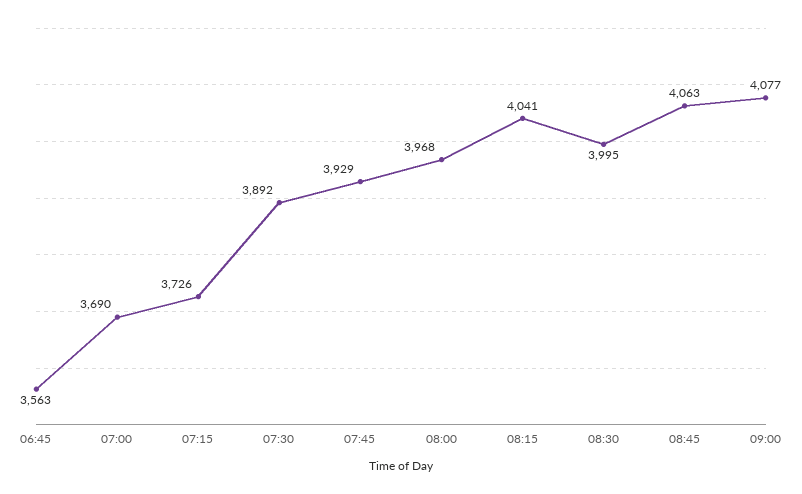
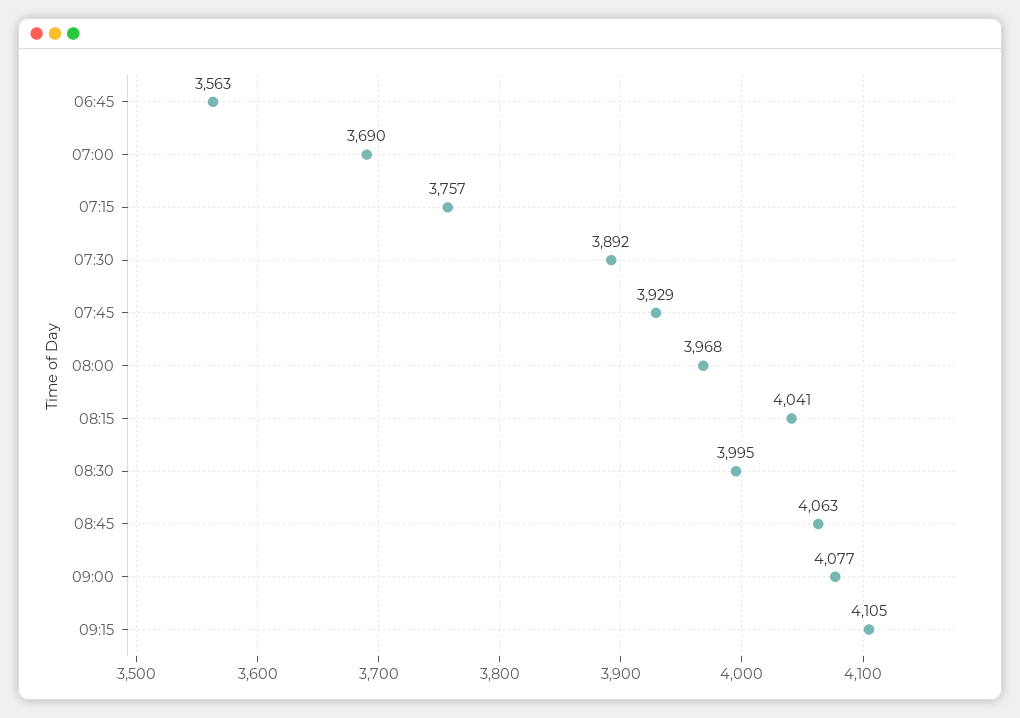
07:15: 3726 -> 3757
09:15: none -> 4105

